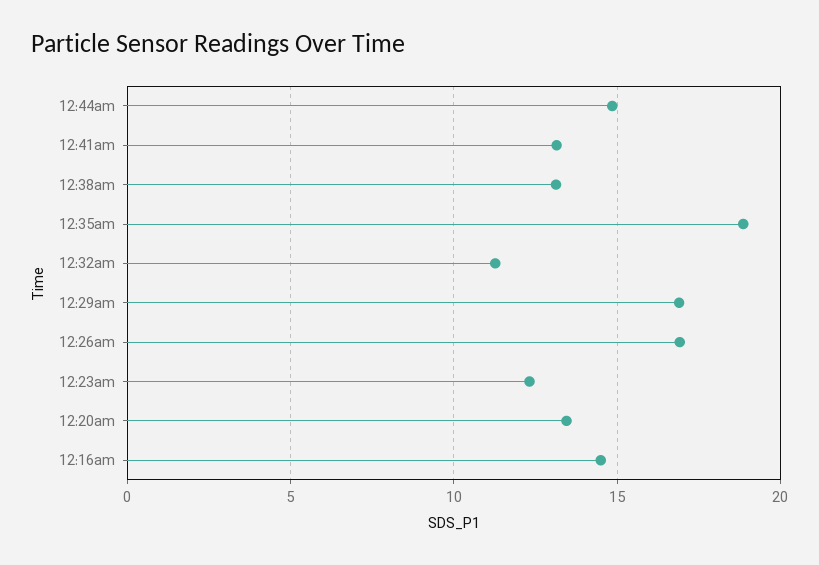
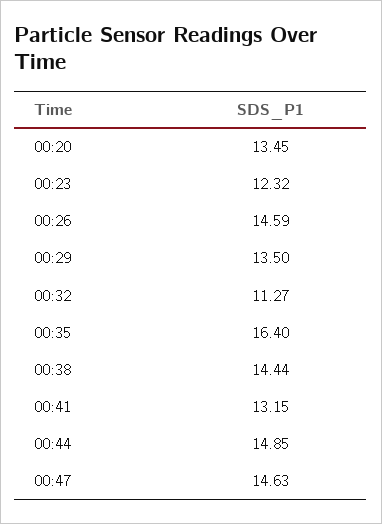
12:38am: 13 -> 14.44
12:35am: 19 -> 16.4
12:29am: 17 -> 13.5
12:26am: 17 -> 14.59
12:16am: 14.5 -> none
00:47: none -> 14.63

